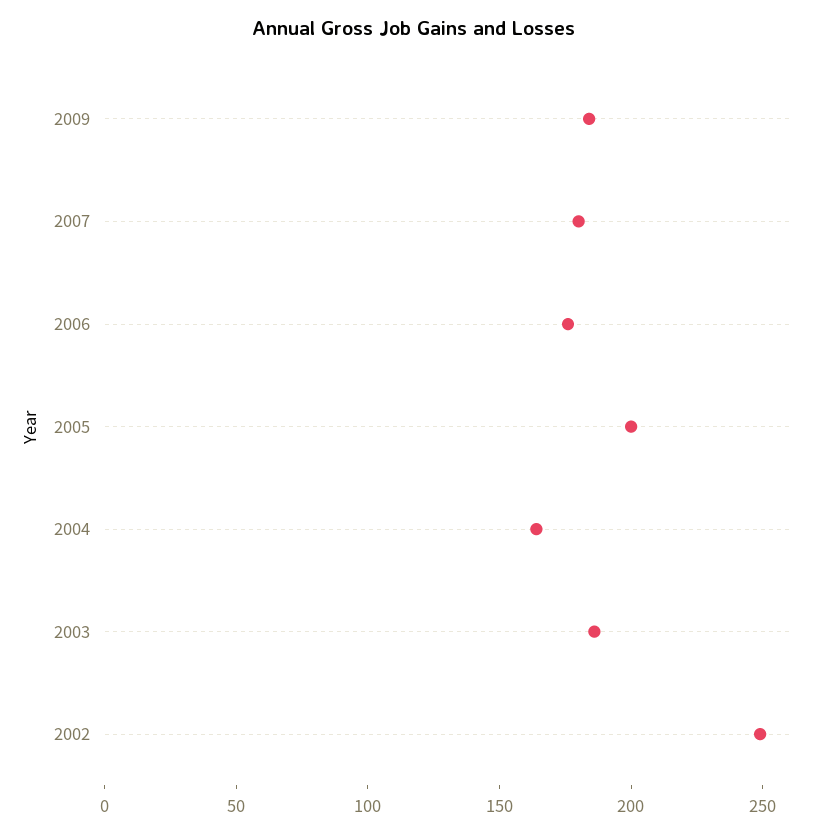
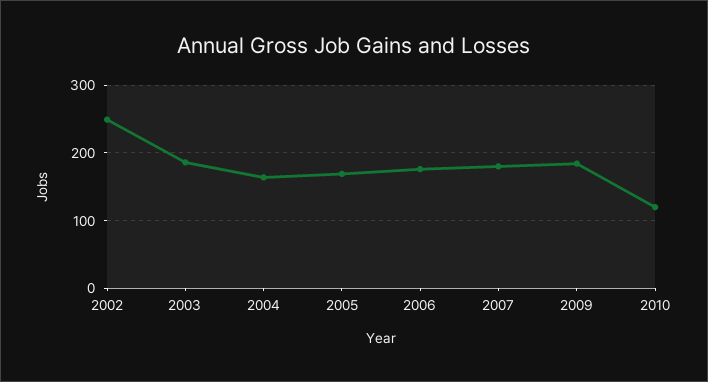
2005: 200 -> 170
2010: none -> 120

